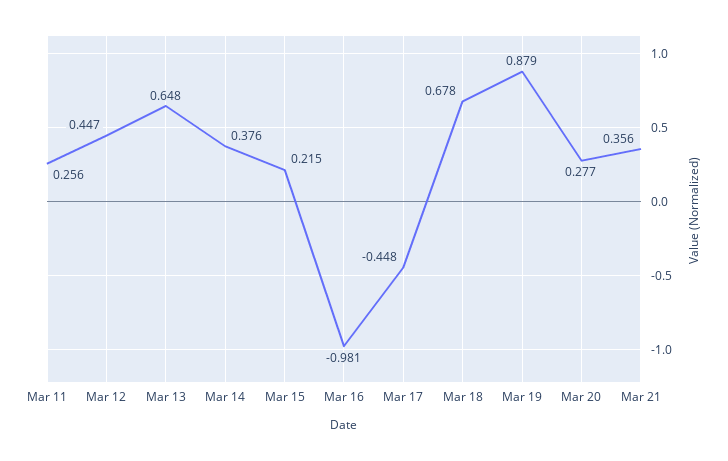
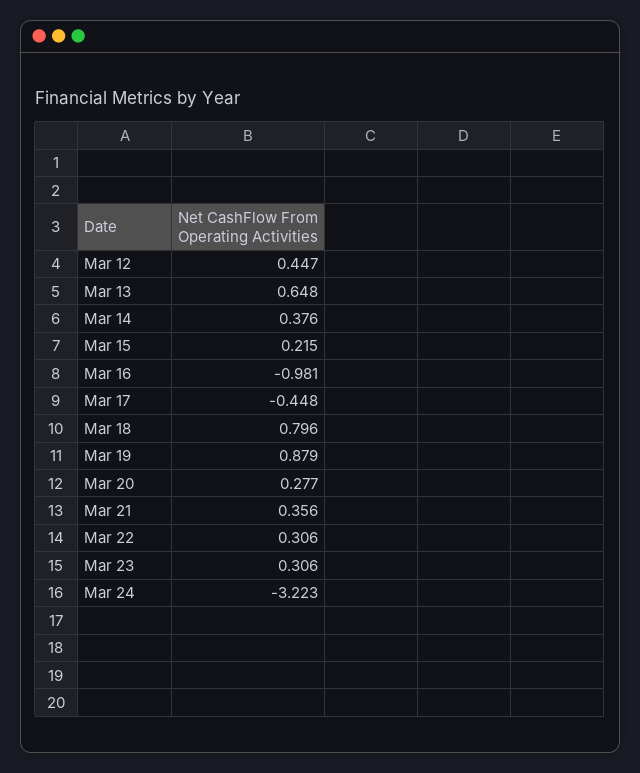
Mar 11: 0.256 -> none
Mar 18: 0.678 -> 0.796
Mar 22: none -> 0.306
Mar 23: none -> 0.306
Mar 24: none -> -3.223

